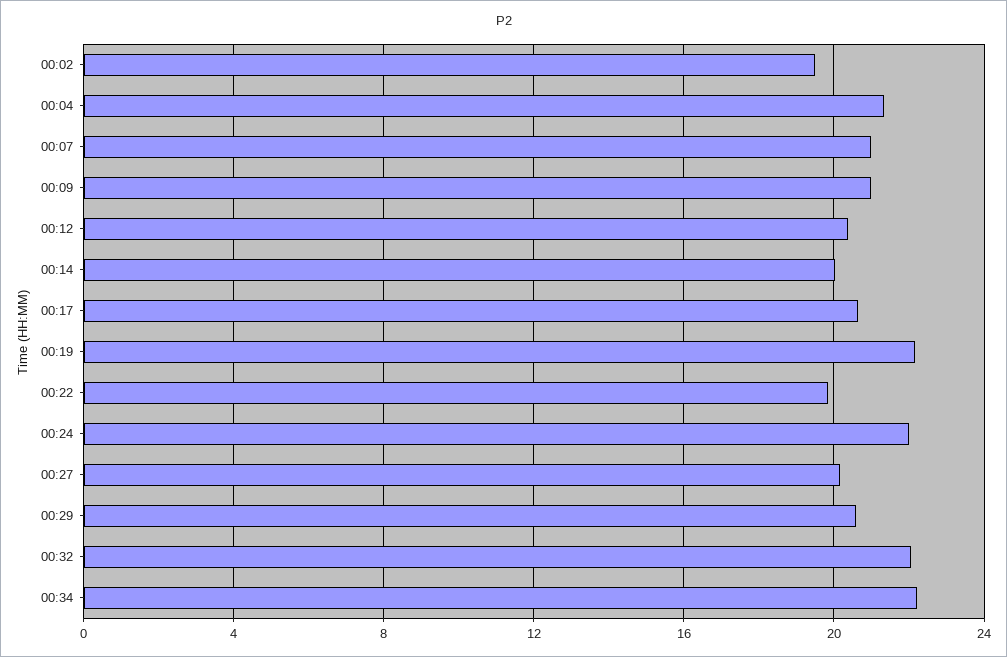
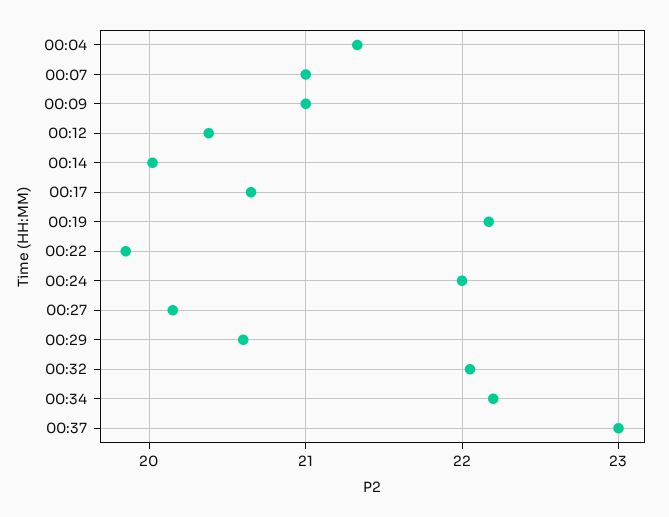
00:02: 19.5 -> none
00:37: none -> 23

